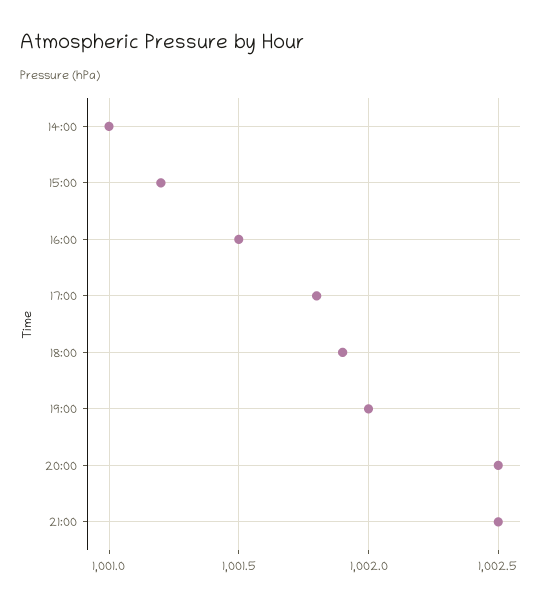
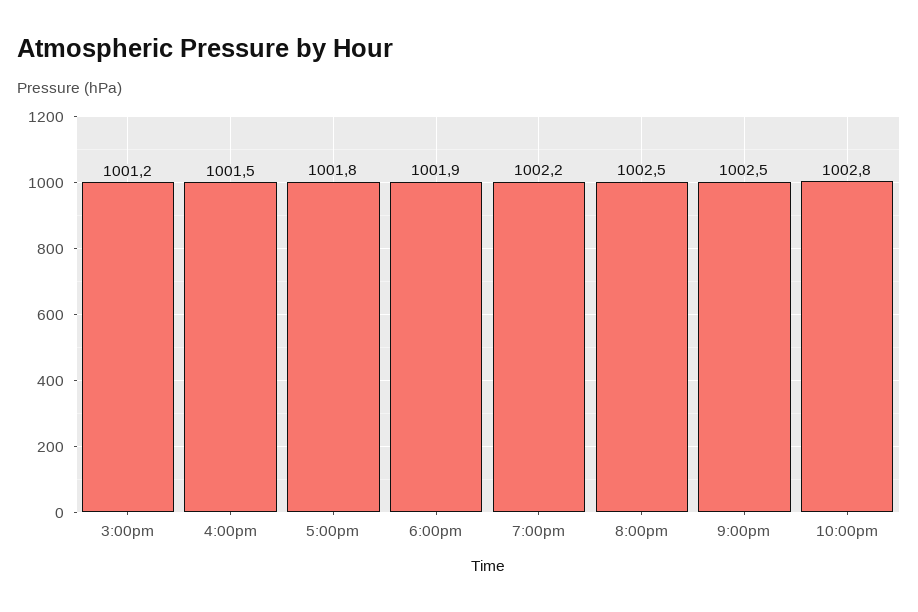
14:00: 1001 -> none
19:00: 1002 -> 1002.2
10:00pm: none -> 1002.8

